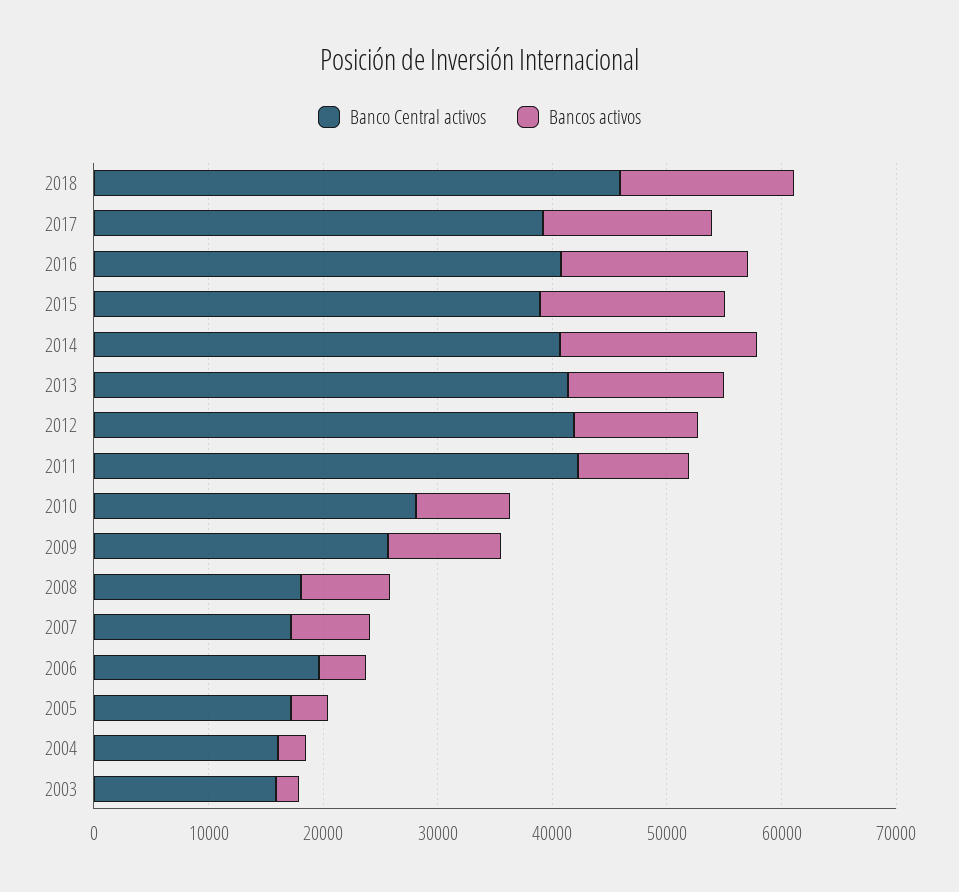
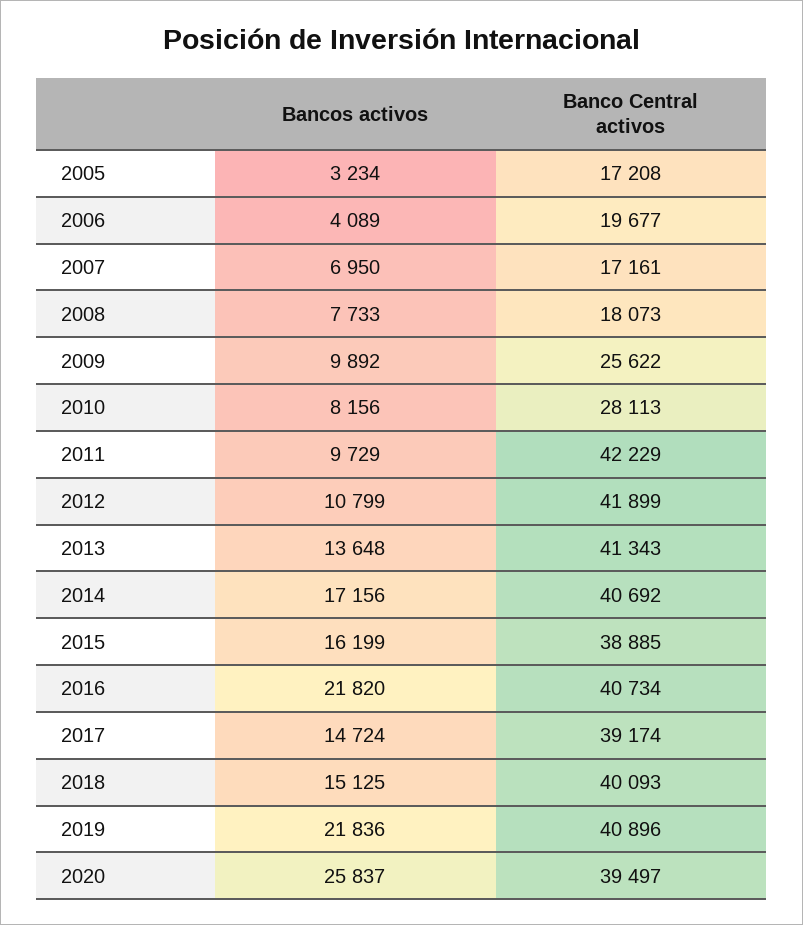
Banco Central activos, 2018: 46000 -> 40093
Bancos activos, 2016: 16000 -> 21820
Banco Central activos, 2004: 16000 -> none
Bancos activos, 2004: 2000 -> none
Banco Central activos, 2003: 16000 -> none
Bancos activos, 2003: 2000 -> none
Bancos activos, 2019: none -> 21836
Banco Central activos, 2019: none -> 40896
Bancos activos, 2020: none -> 25837
Banco Central activos, 2020: none -> 39497

